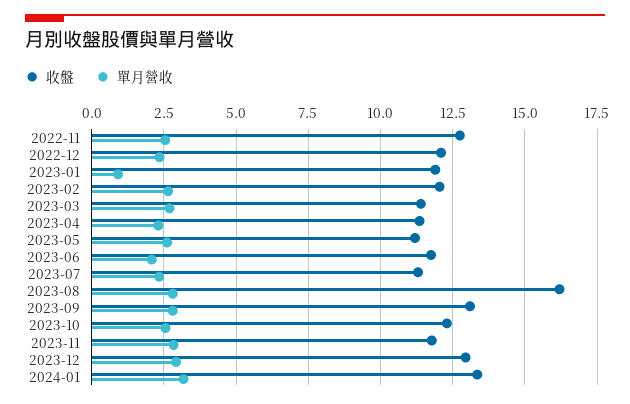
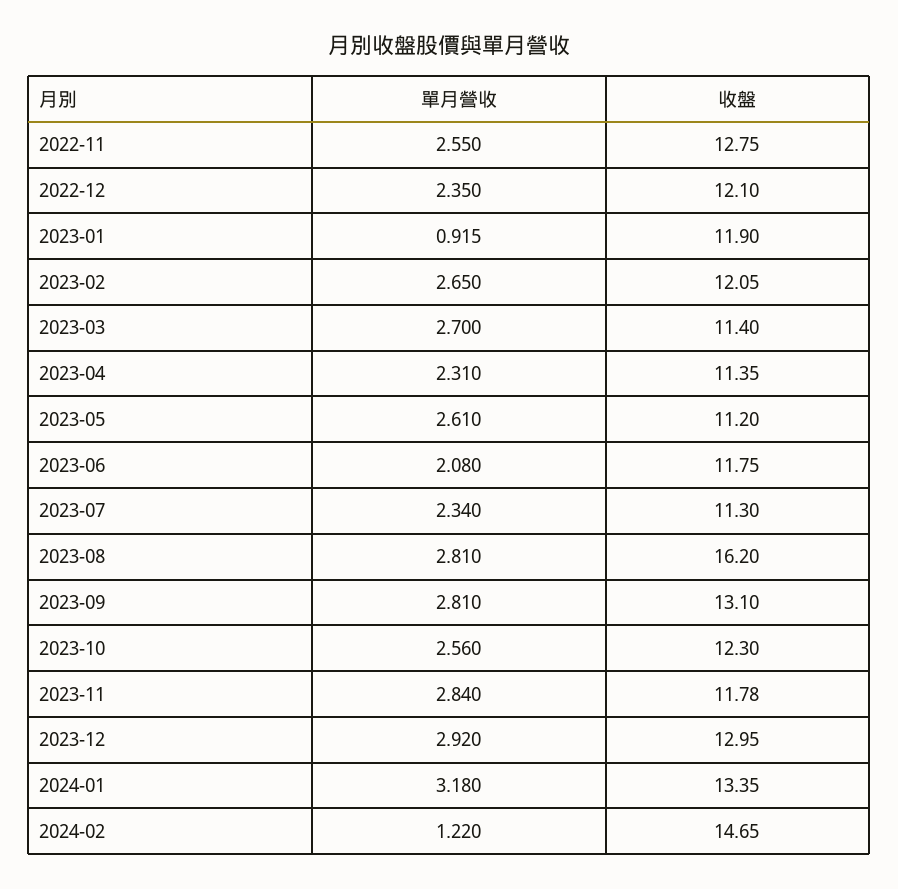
單月營收, 2024-02: none -> 1.22
收盤, 2024-02: none -> 14.65

